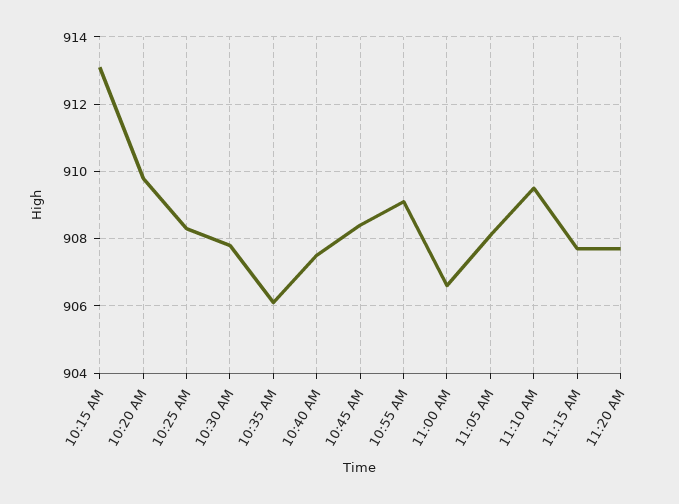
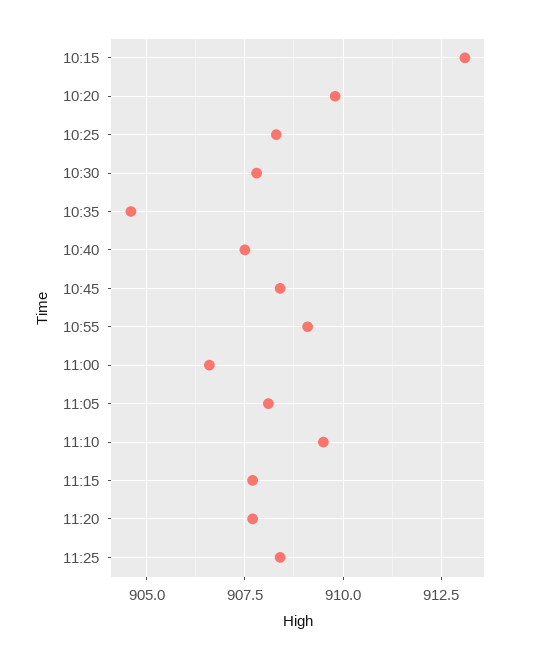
10:35 AM: 906 -> 904.5
11:25: none -> 908.5

